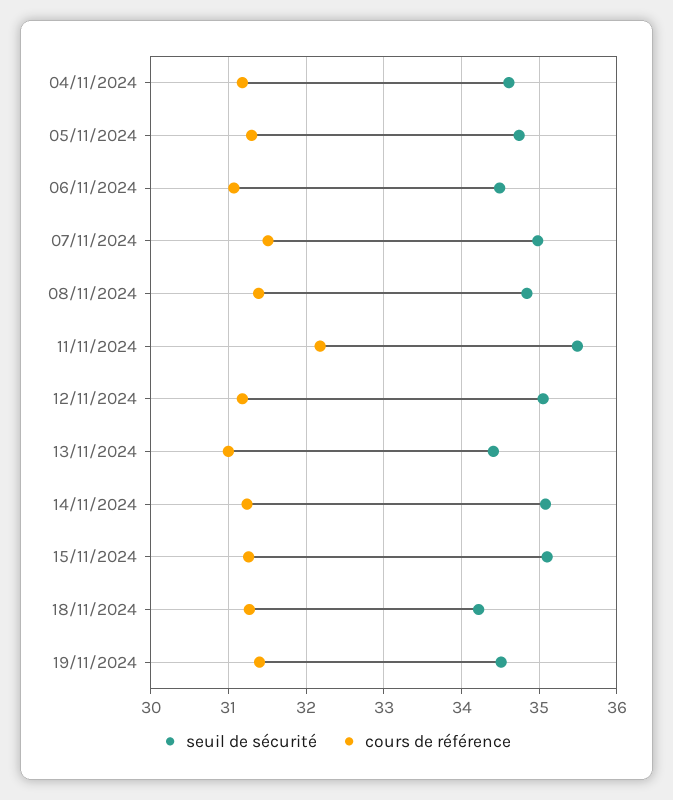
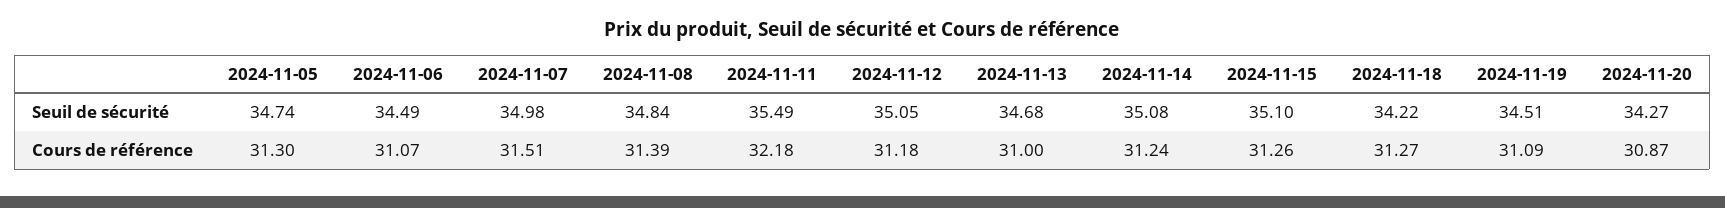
seuil de sécurité, 04/11/2024: 34.6 -> none
cours de référence, 04/11/2024: 31.2 -> none
seuil de sécurité, 13/11/2024: 34.4 -> 34.68
cours de référence, 19/11/2024: 31.4 -> 31.09
seuil de sécurité, 2024-11-20: none -> 34.27
cours de référence, 2024-11-20: none -> 30.87

